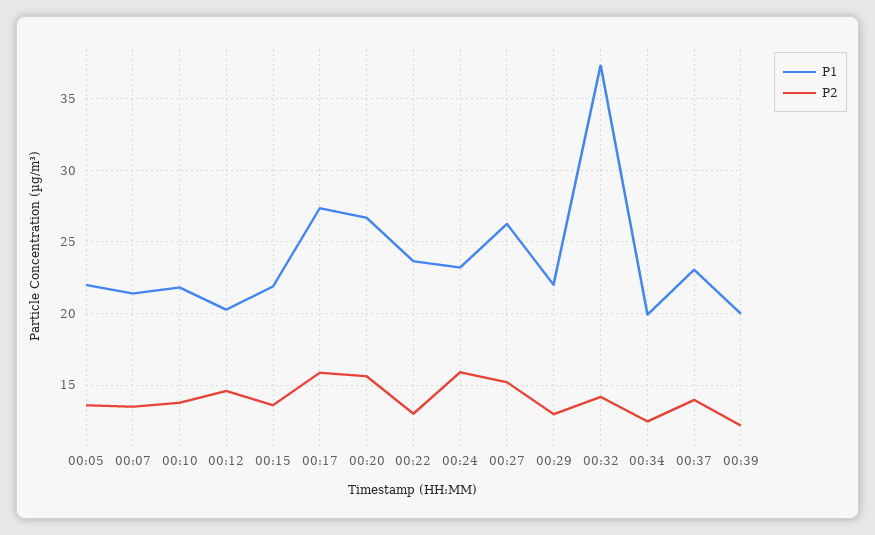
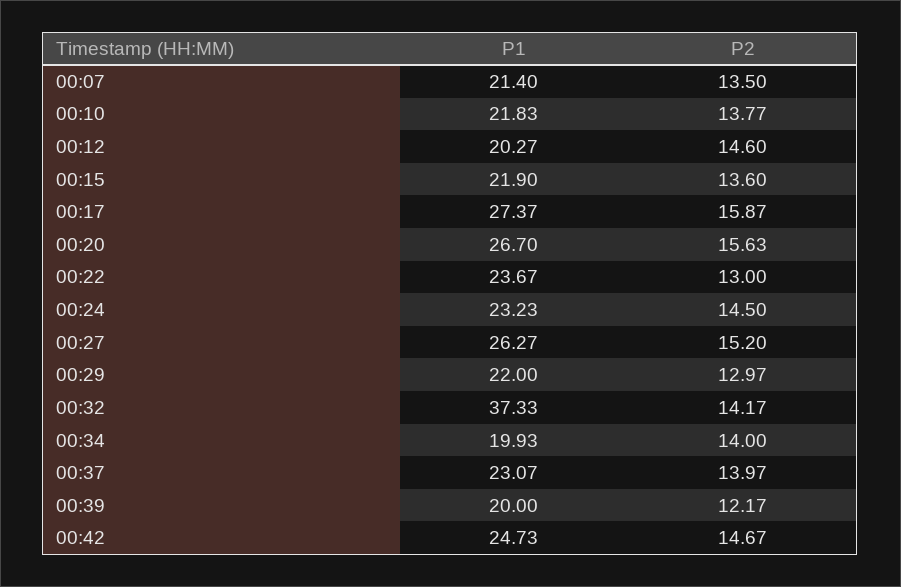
P1, 00:05: 22 -> none
P2, 00:05: 13.5 -> none
P2, 00:24: 16 -> 14.5
P2, 00:34: 12.5 -> 14
P1, 00:42: none -> 24.73
P2, 00:42: none -> 14.67

